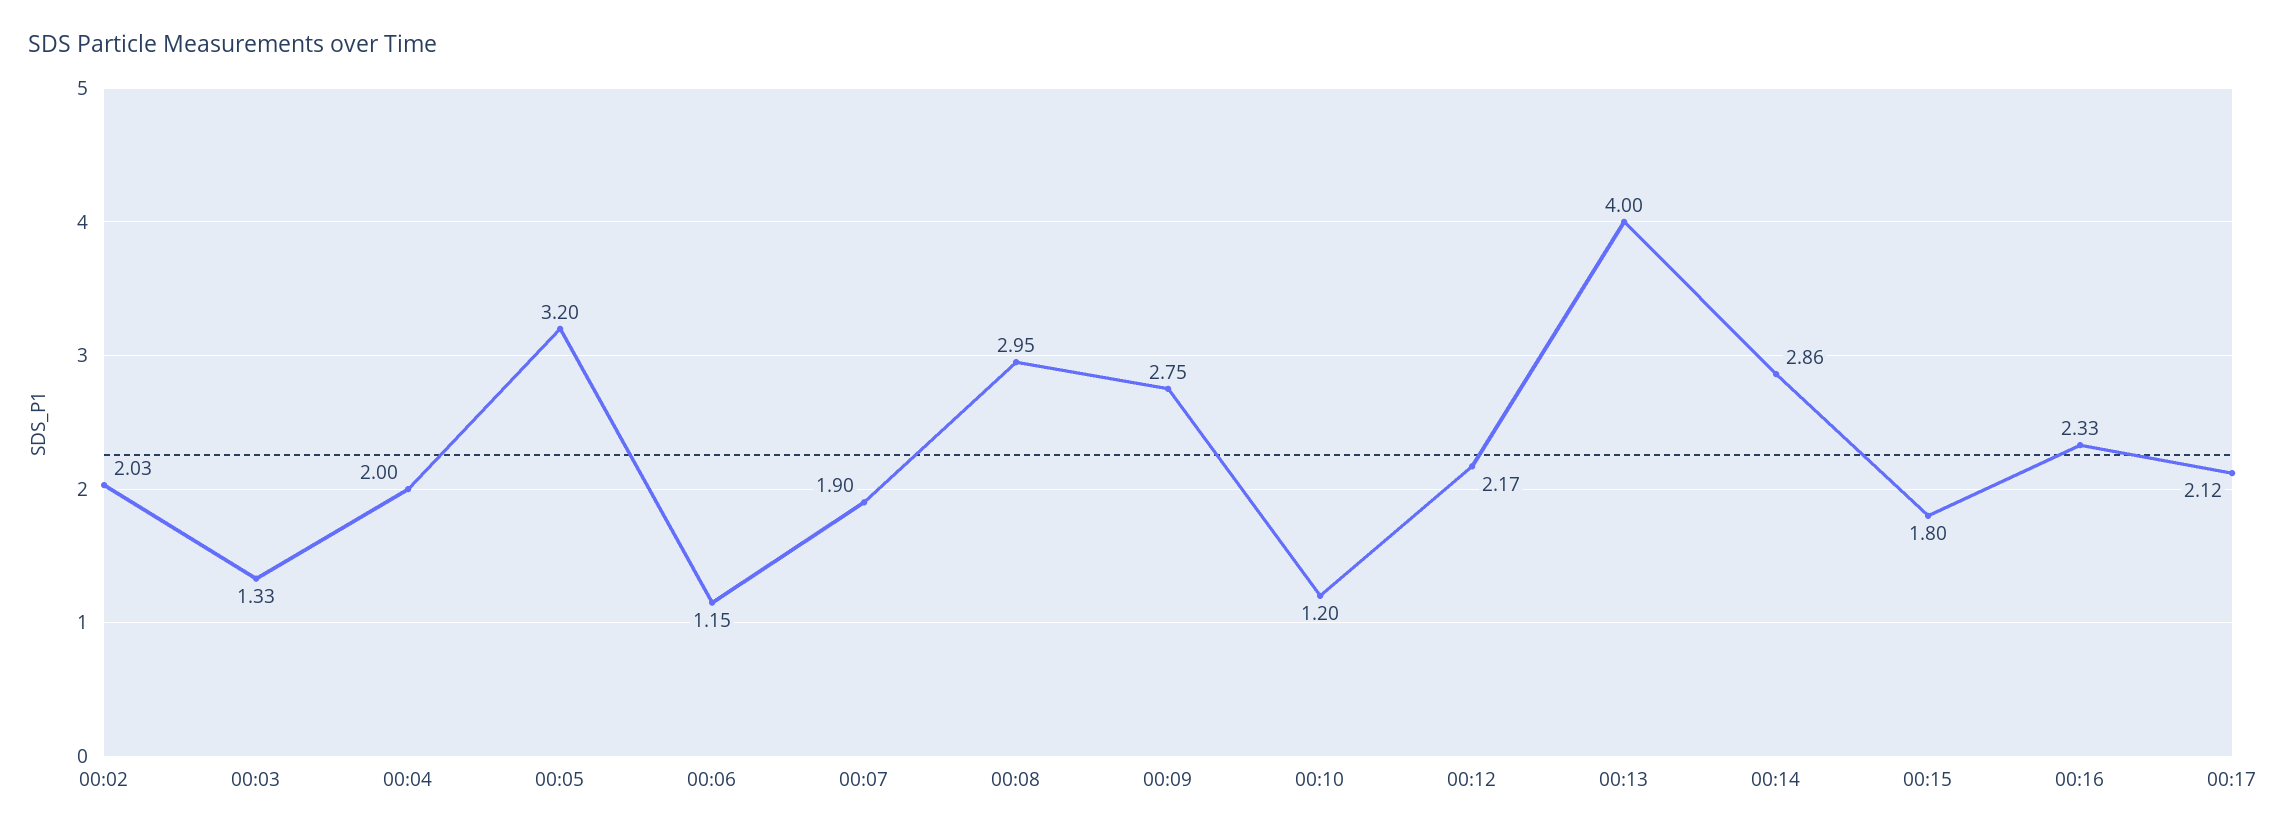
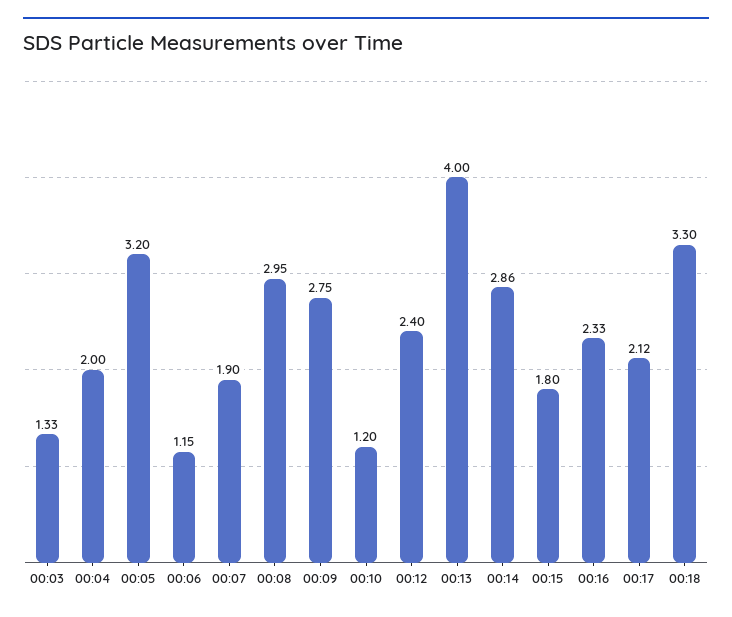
00:02: 2.03 -> none
00:12: 2.17 -> 2.4
00:18: none -> 3.3

